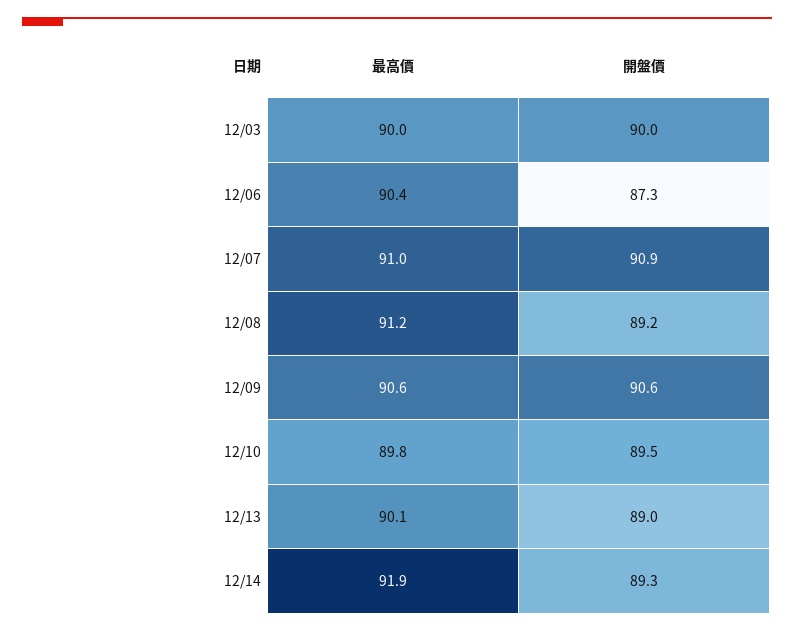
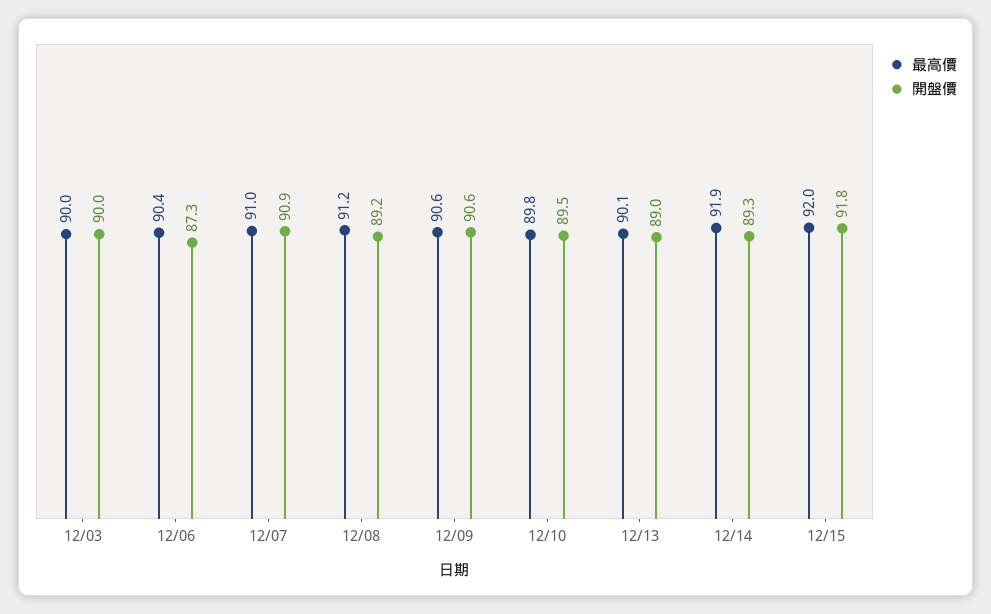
最高價, 12/15: none -> 92
開盤價, 12/15: none -> 91.8

